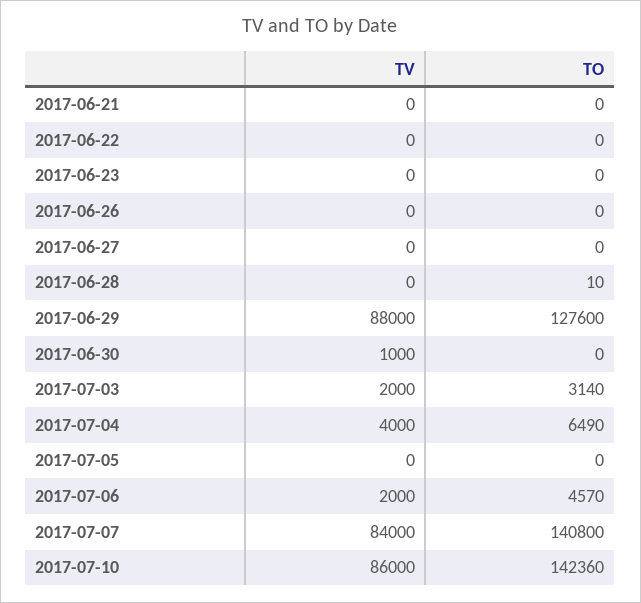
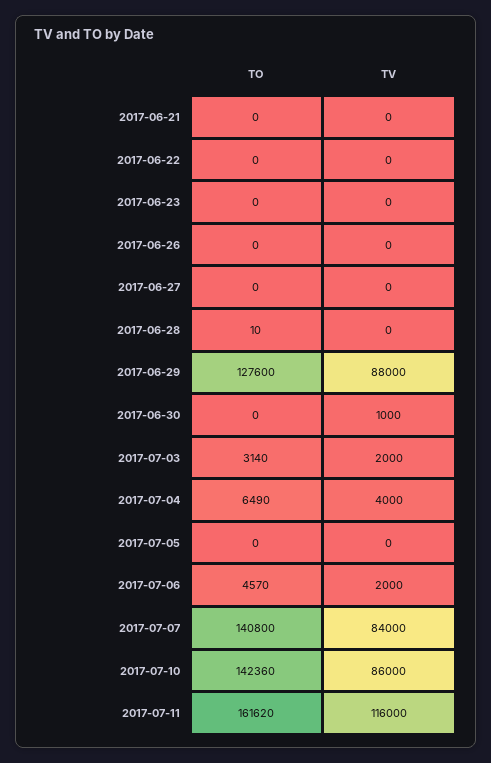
TO, 2017-07-11: none -> 161620
TV, 2017-07-11: none -> 116000

